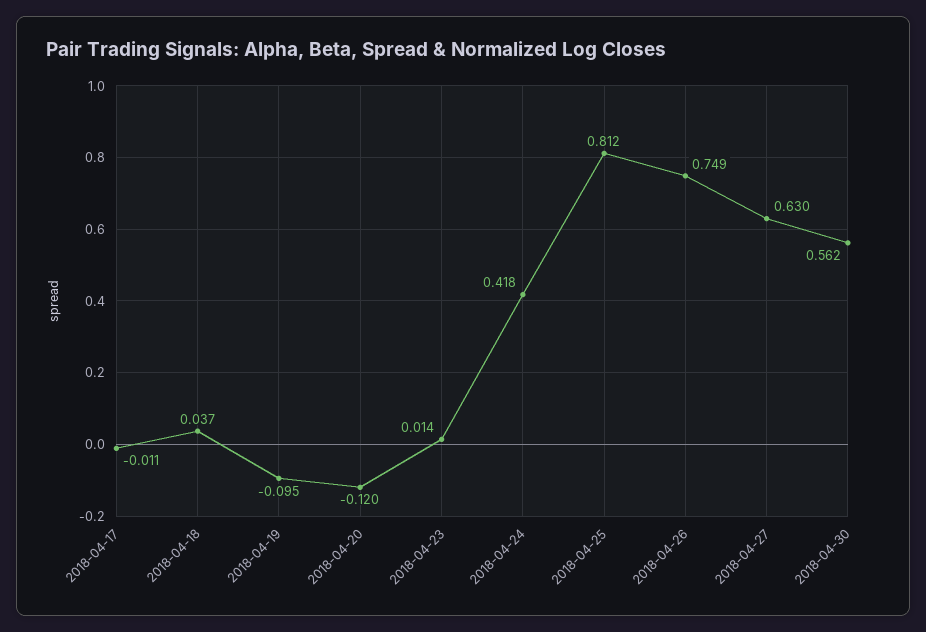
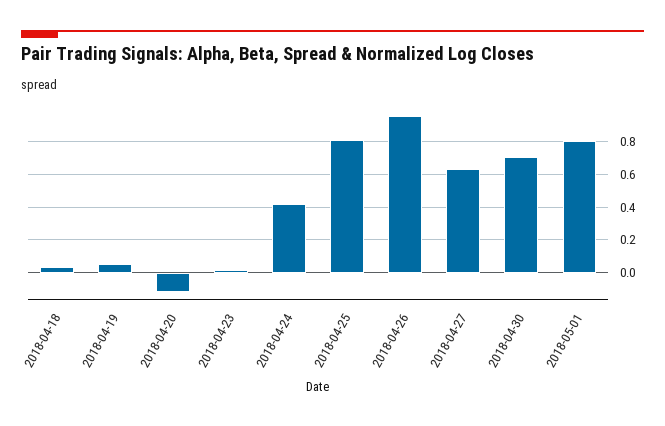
2018-04-17: -0.011 -> none
2018-04-19: -0.095 -> 0.05
2018-04-26: 0.749 -> 0.95
2018-04-30: 0.562 -> 0.7
2018-05-01: none -> 0.8

